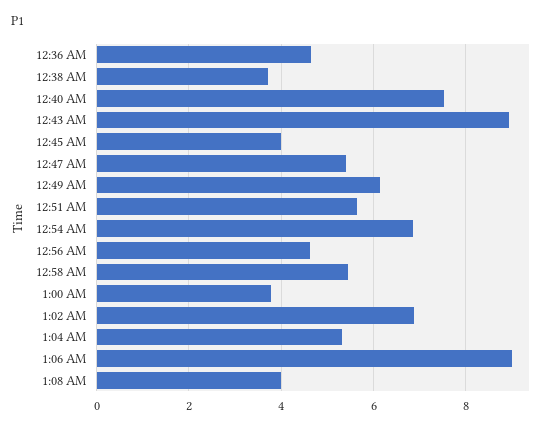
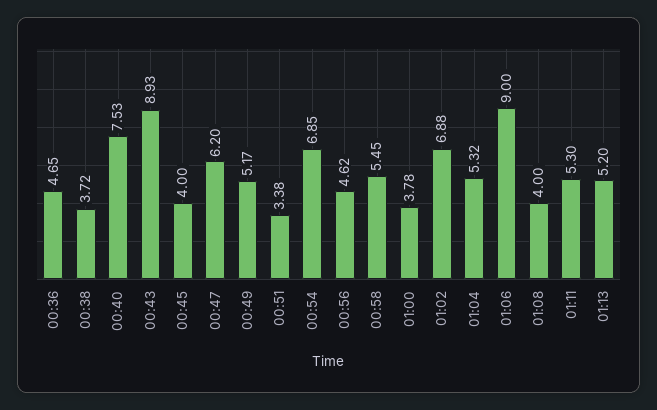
12:47 AM: 5.4 -> 6.2
12:49 AM: 6.2 -> 5.17
12:51 AM: 5.6 -> 3.38
01:11: none -> 5.3
01:13: none -> 5.2

